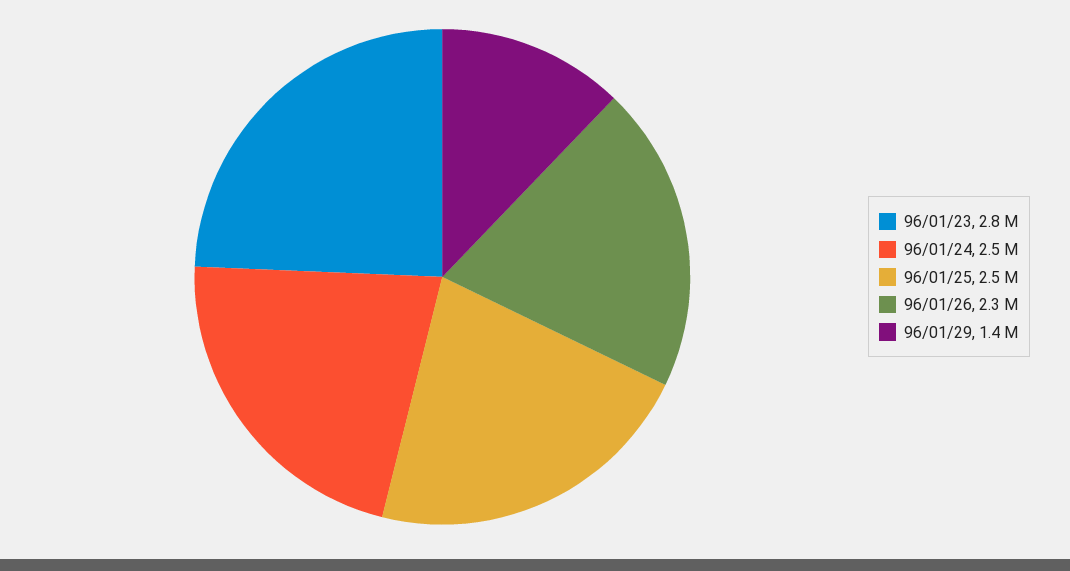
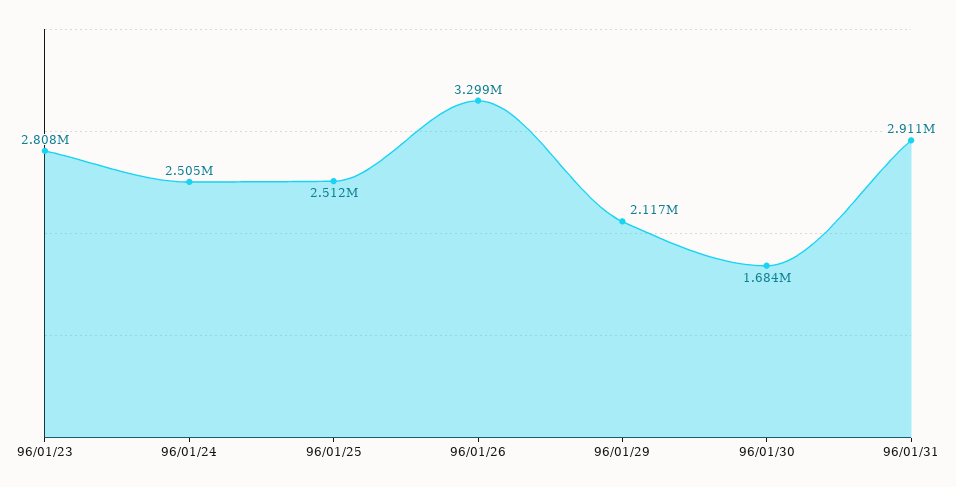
96/01/26: 2300000 -> 3299000
96/01/29: 1400000 -> 2117000
96/01/30: none -> 1684000
96/01/31: none -> 2911000

